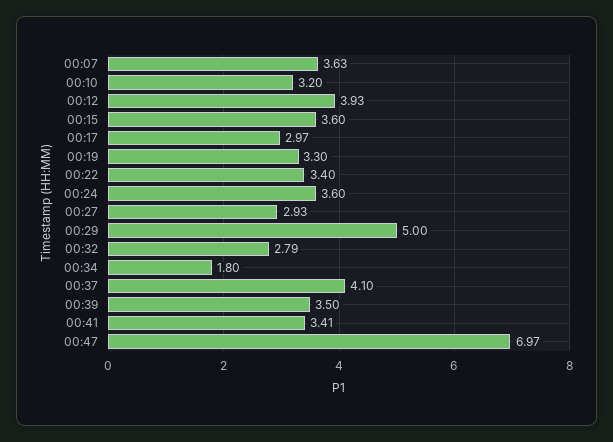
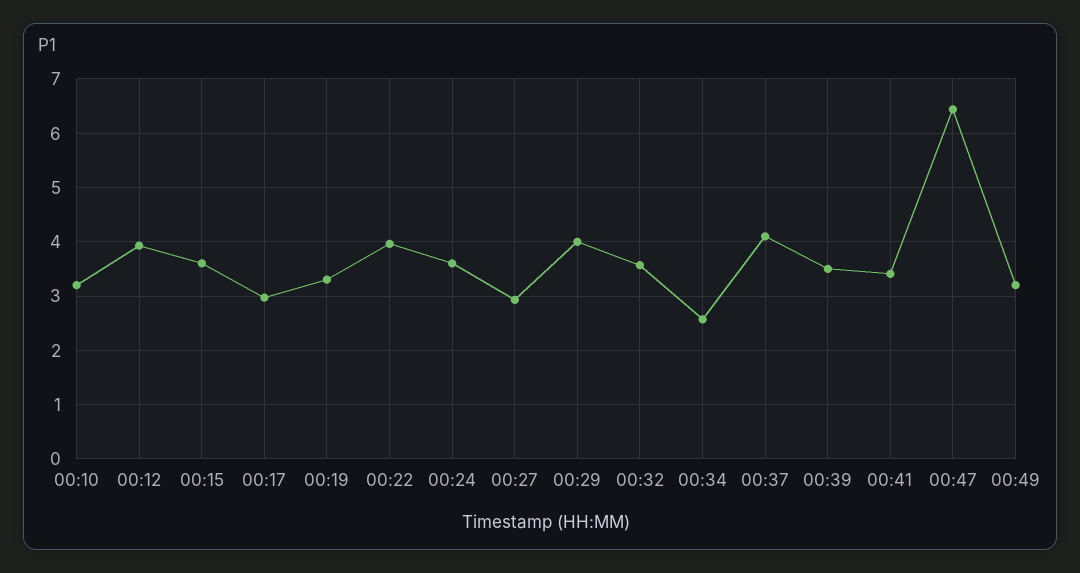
00:07: 3.63 -> none
00:22: 3.4 -> 4
00:29: 5 -> 4
00:32: 2.79 -> 3.6
00:34: 1.8 -> 2.6
00:47: 6.97 -> 6.4
00:49: none -> 3.2

